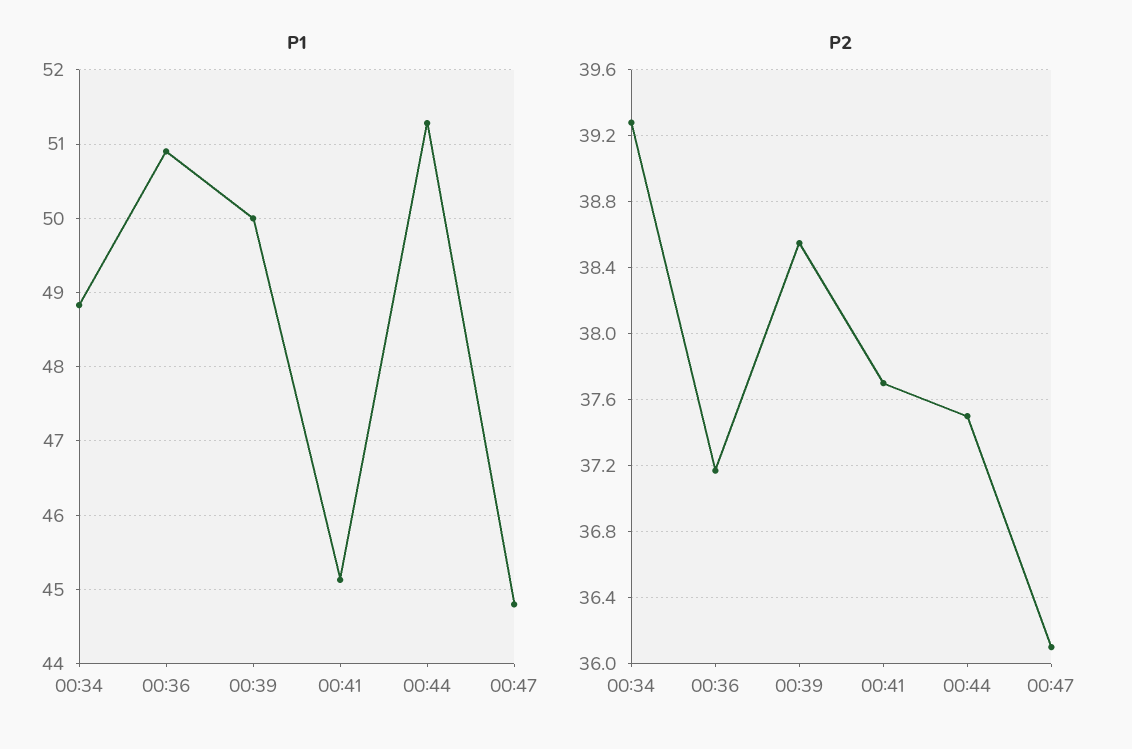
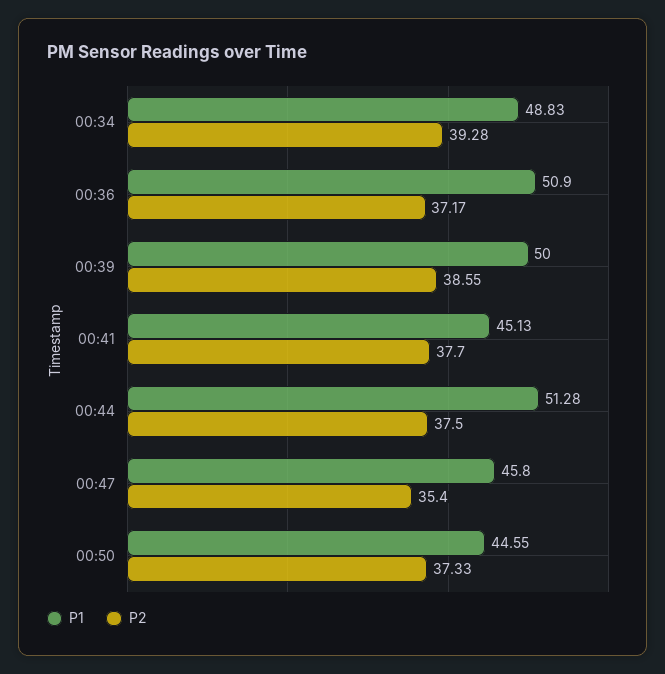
P1, 00:47: 44.8 -> 45.8
P2, 00:47: 36.1 -> 35.4
P1, 00:50: none -> 44.55
P2, 00:50: none -> 37.33

